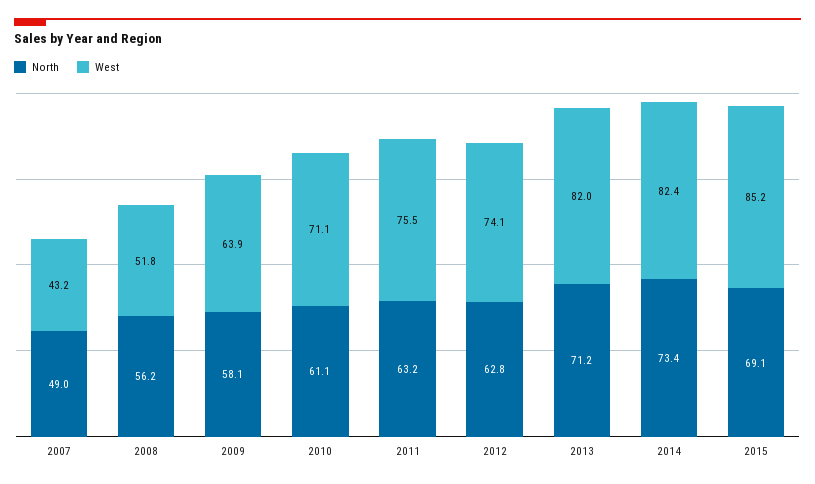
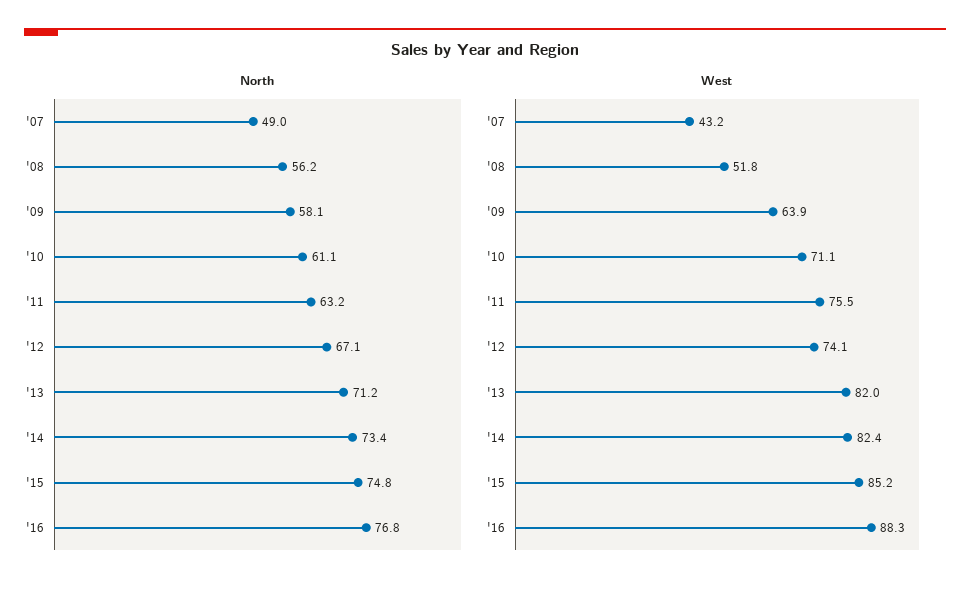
North, 2012: 62.8 -> 67.1
North, 2015: 69.1 -> 74.8
North, '16: none -> 76.8
West, '16: none -> 88.3

